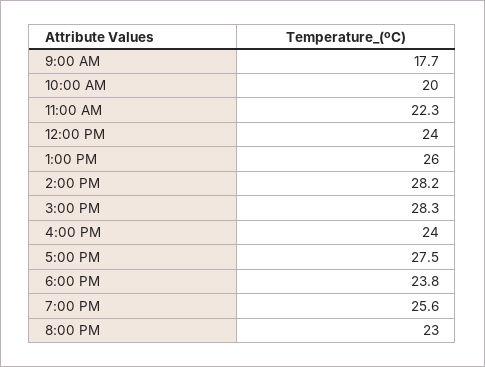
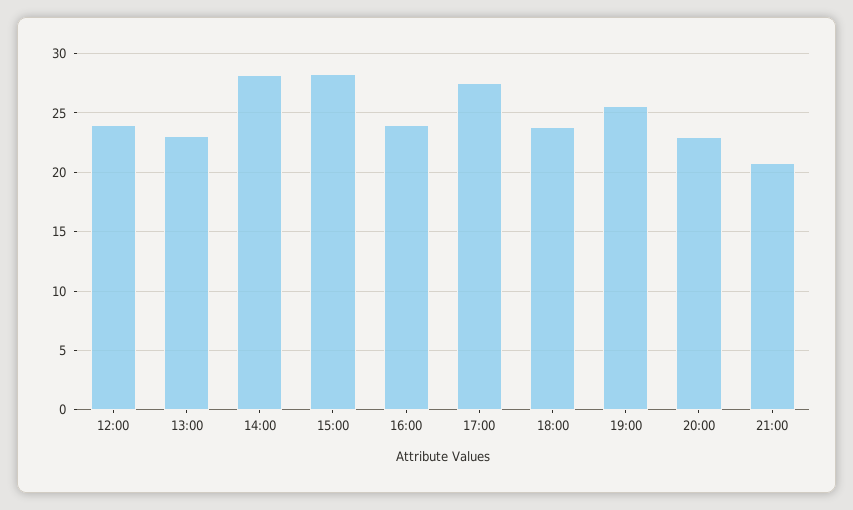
9:00 AM: 17.7 -> none
10:00 AM: 20 -> none
11:00 AM: 22.3 -> none
1:00 PM: 26 -> 23
21:00: none -> 21

